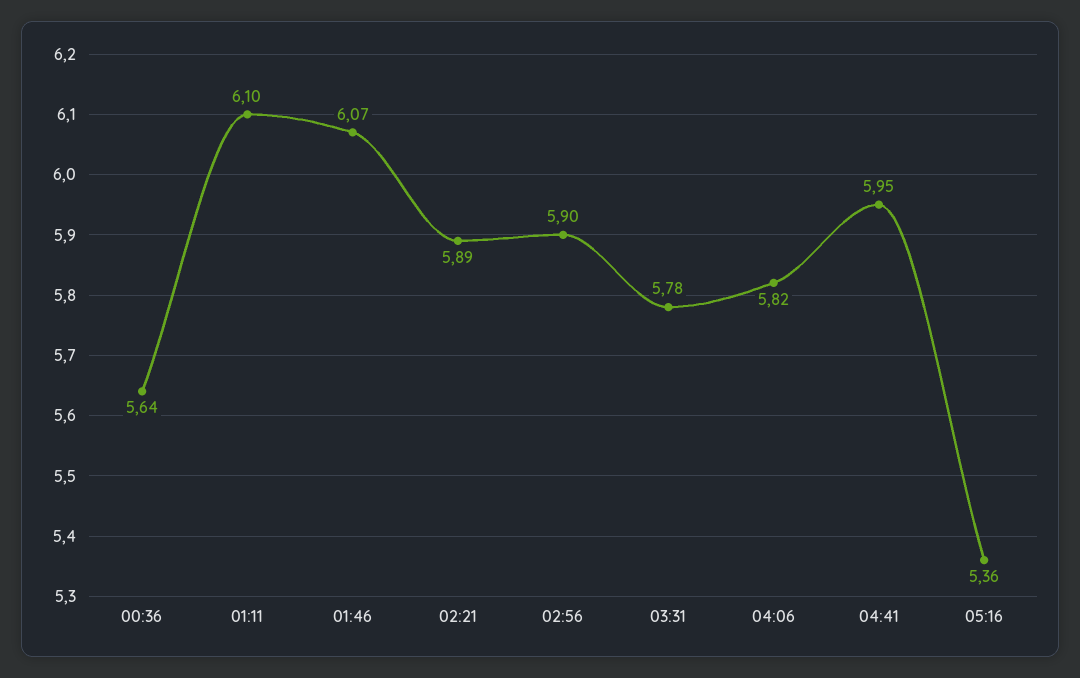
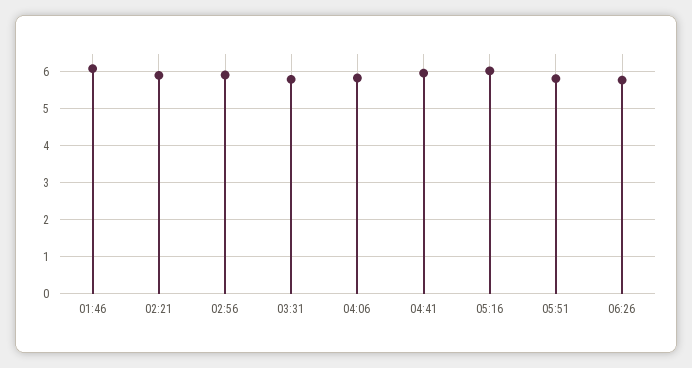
00:36: 5.64 -> none
01:11: 6.1 -> none
05:16: 5.36 -> 6
05:51: none -> 5.8
06:26: none -> 5.8

